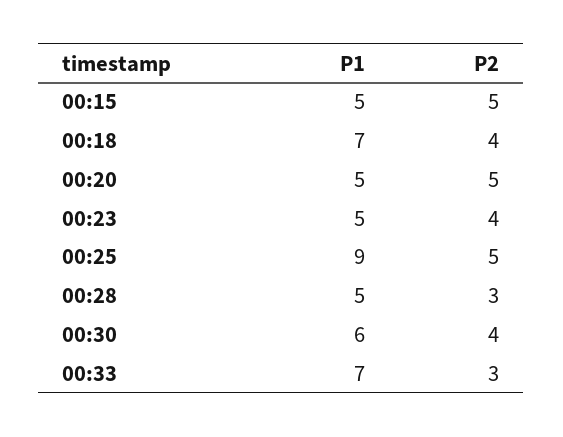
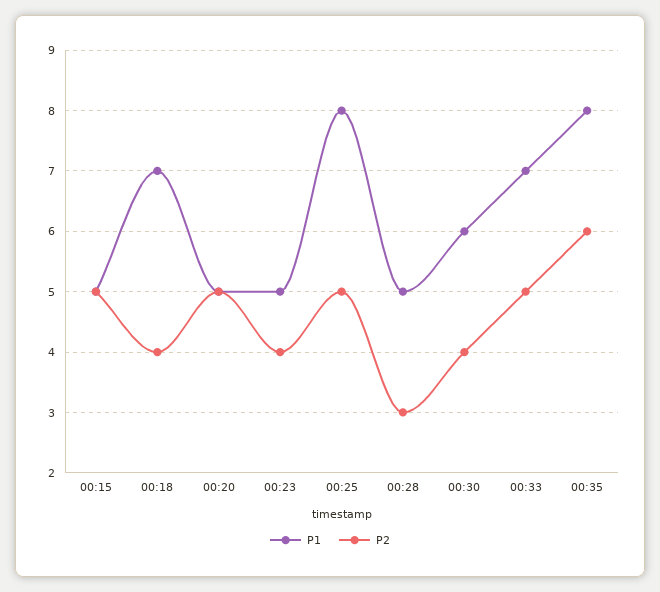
P1, 00:25: 9 -> 8
P2, 00:33: 3 -> 5
P1, 00:35: none -> 8
P2, 00:35: none -> 6

